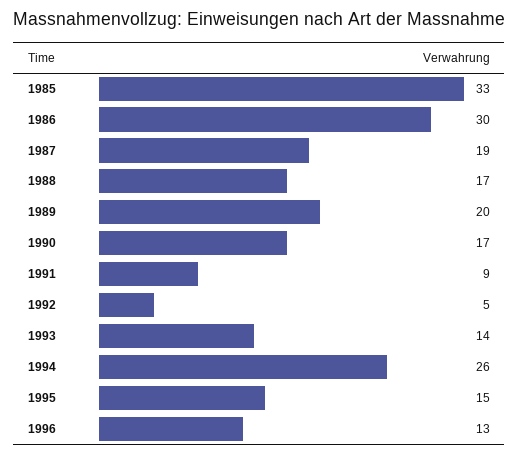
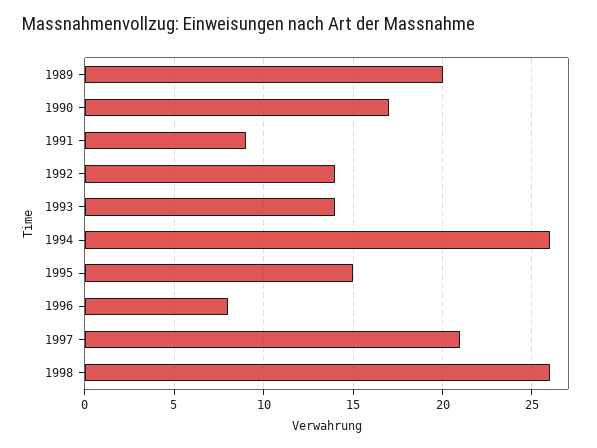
1985: 33 -> none
1986: 30 -> none
1987: 19 -> none
1988: 17 -> none
1992: 5 -> 14
1996: 13 -> 8
1997: none -> 21
1998: none -> 26

